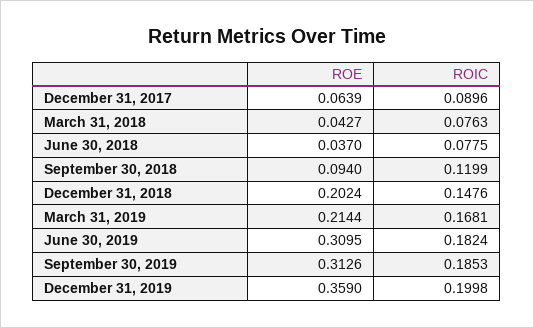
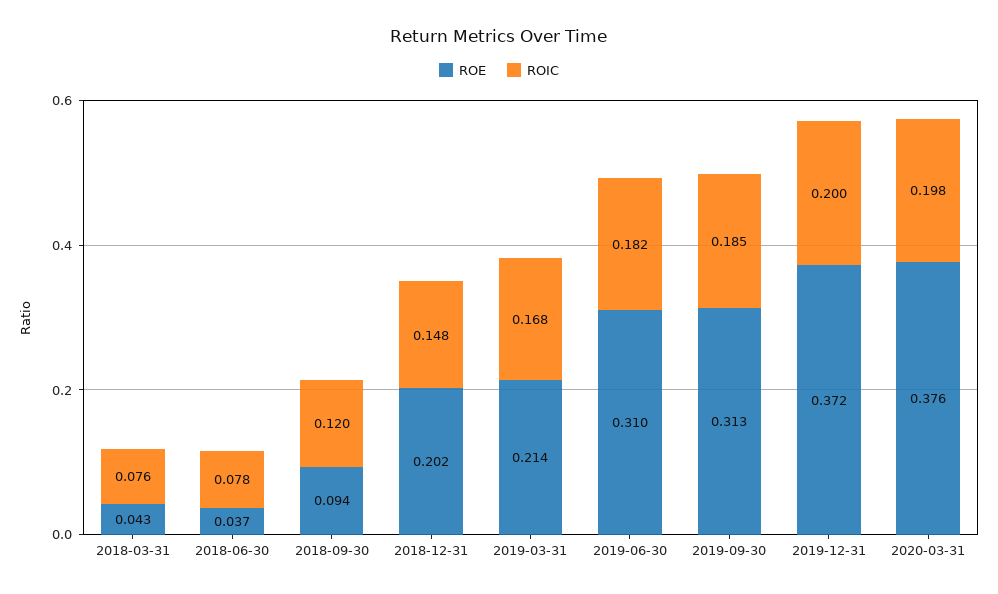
ROE, December 31, 2017: 0.0639 -> none
ROIC, December 31, 2017: 0.0896 -> none
ROE, December 31, 2019: 0.359 -> 0.372
ROE, 2020-03-31: none -> 0.376
ROIC, 2020-03-31: none -> 0.198

